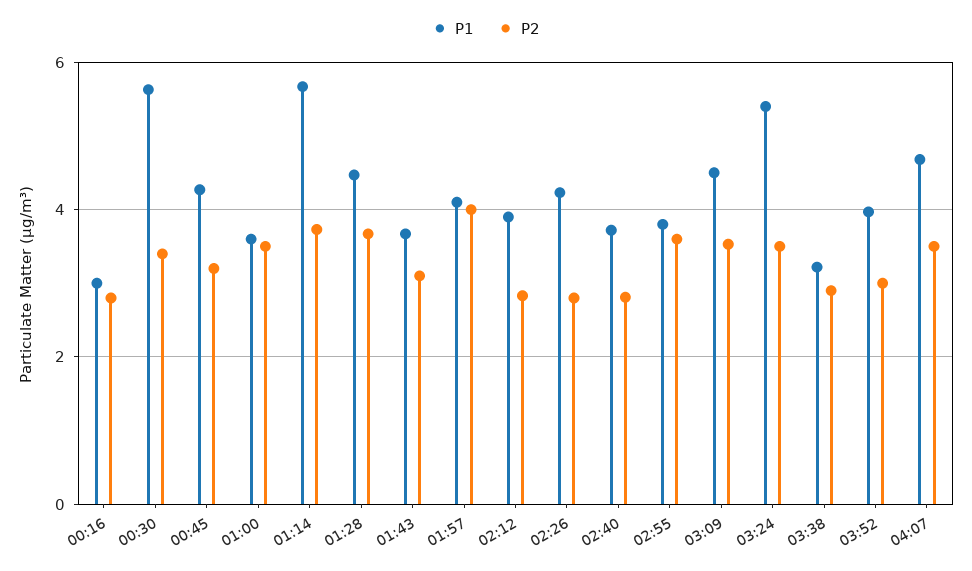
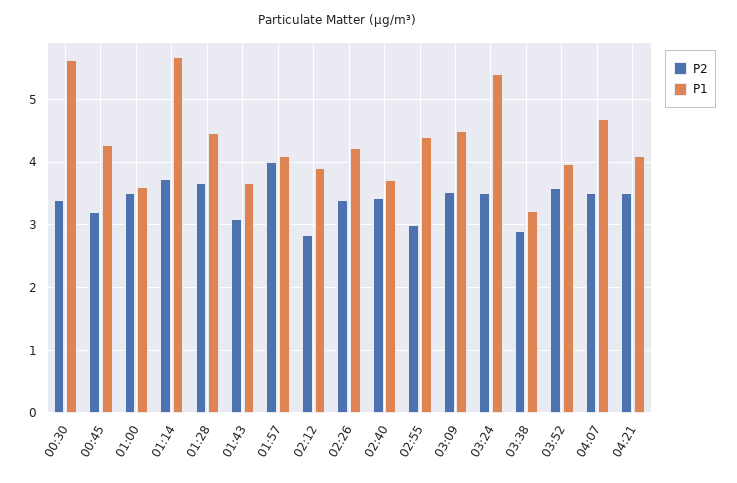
P1, 00:16: 3 -> none
P2, 00:16: 2.8 -> none
P2, 02:26: 2.8 -> 3.4
P2, 02:40: 2.8 -> 3.4
P1, 02:55: 3.8 -> 4.4
P2, 02:55: 3.6 -> 3
P2, 03:52: 3 -> 3.6
P2, 04:21: none -> 3.5
P1, 04:21: none -> 4.1

